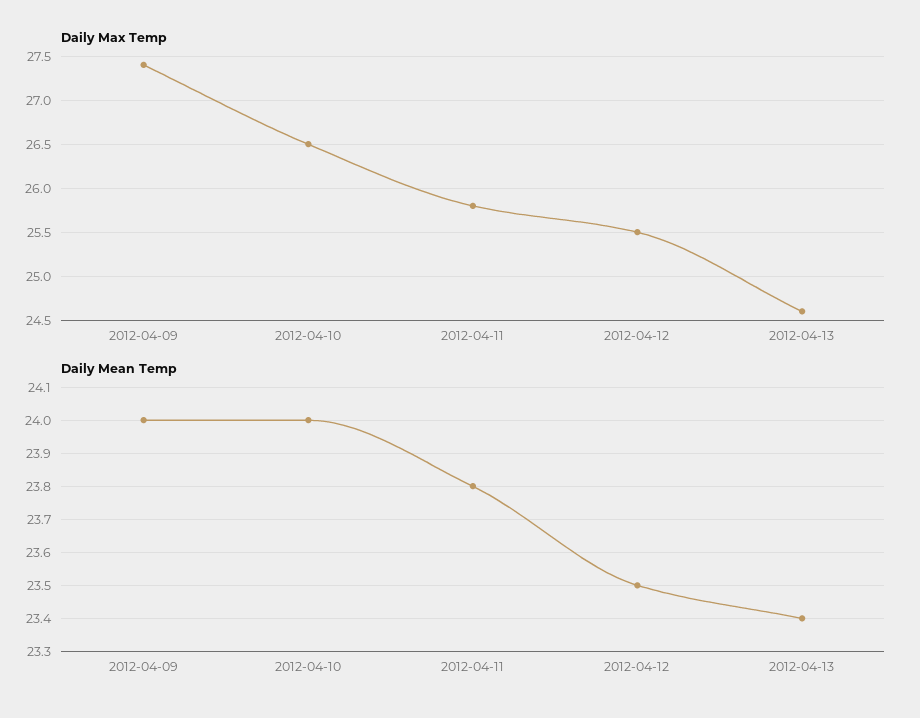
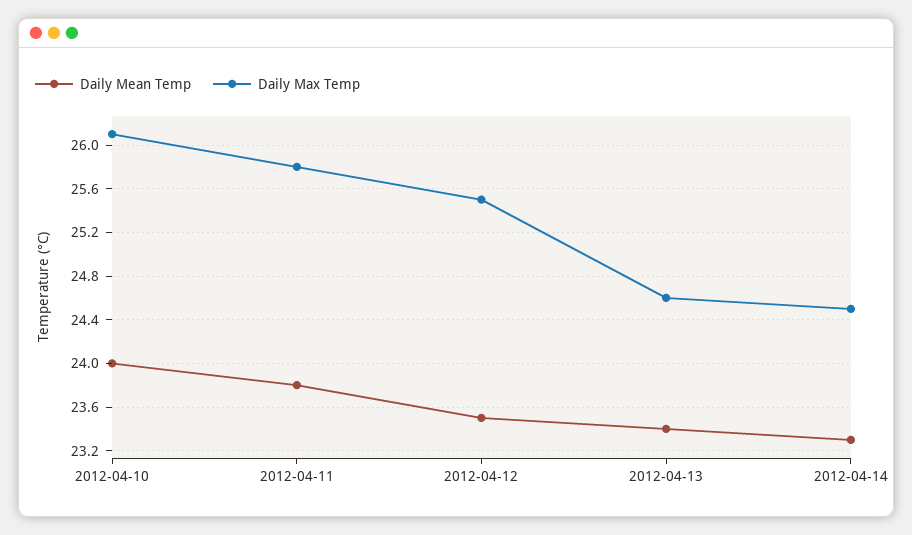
Daily Max Temp, 2012-04-09: 27.4 -> none
Daily Max Temp, 2012-04-10: 26.5 -> 26.1
Daily Mean Temp, 2012-04-09: 24 -> none
Daily Mean Temp, 2012-04-14: none -> 23.3
Daily Max Temp, 2012-04-14: none -> 24.5

